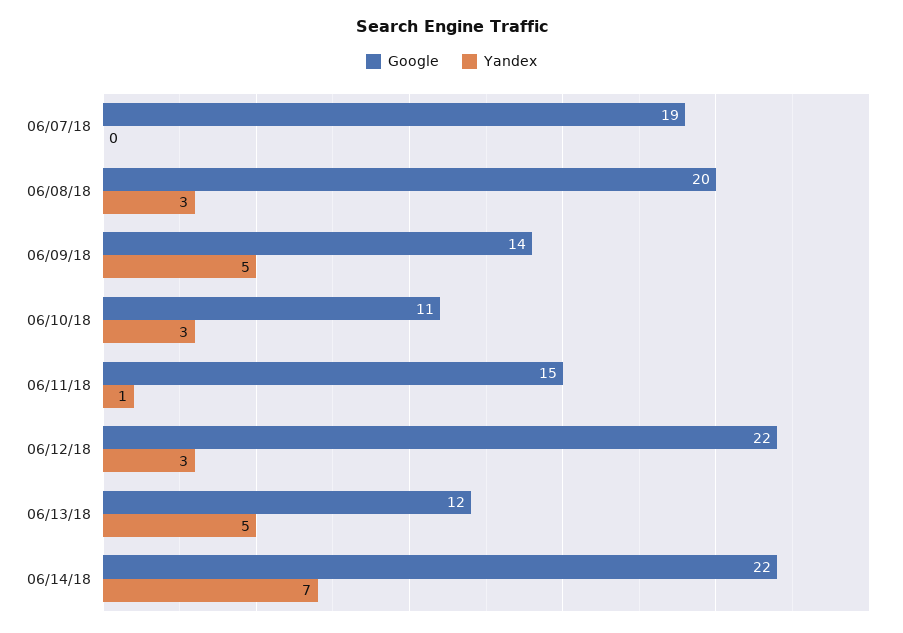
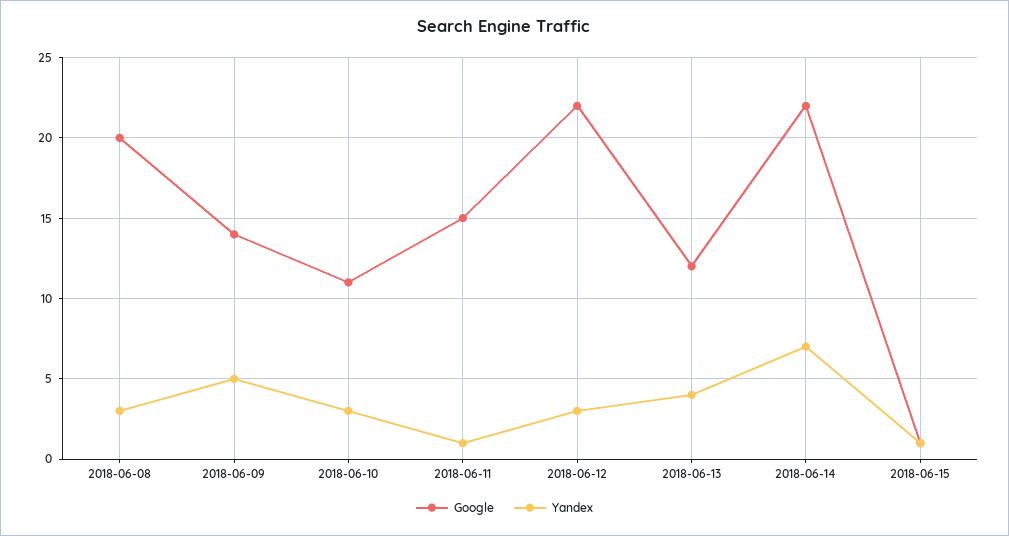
Google, 06/07/18: 19 -> none
Yandex, 06/07/18: 0 -> none
Yandex, 06/13/18: 5 -> 4
Google, 2018-06-15: none -> 1
Yandex, 2018-06-15: none -> 1

